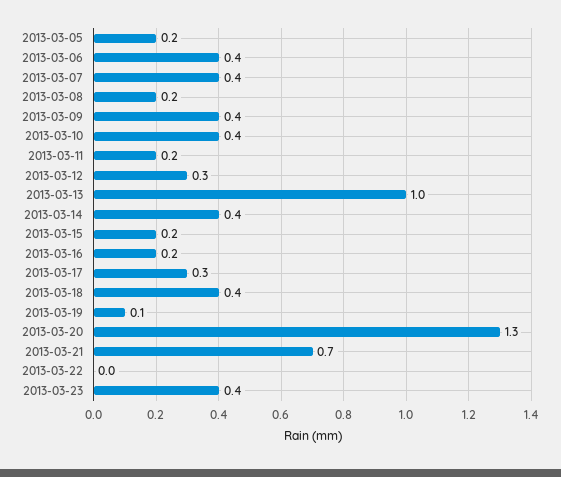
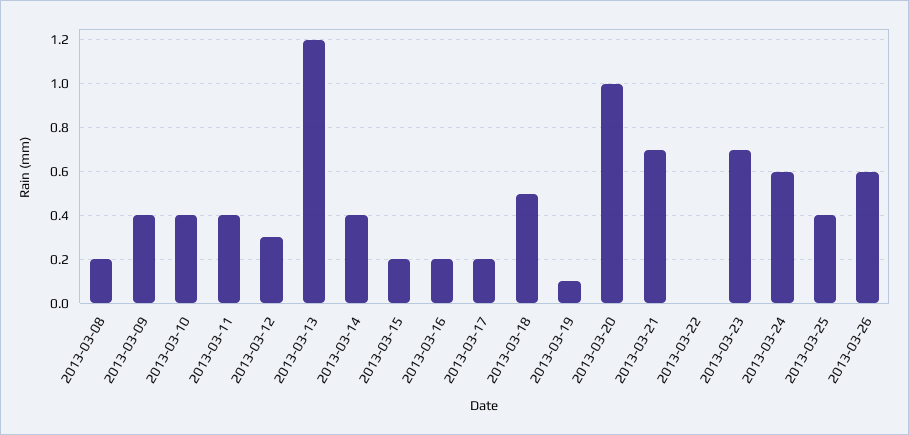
2013-03-05: 0.2 -> none
2013-03-06: 0.4 -> none
2013-03-07: 0.4 -> none
2013-03-11: 0.2 -> 0.4
2013-03-13: 1 -> 1.2
2013-03-17: 0.3 -> 0.2
2013-03-18: 0.4 -> 0.5
2013-03-20: 1.3 -> 1
2013-03-23: 0.4 -> 0.7
2013-03-24: none -> 0.6
2013-03-25: none -> 0.4
2013-03-26: none -> 0.6

